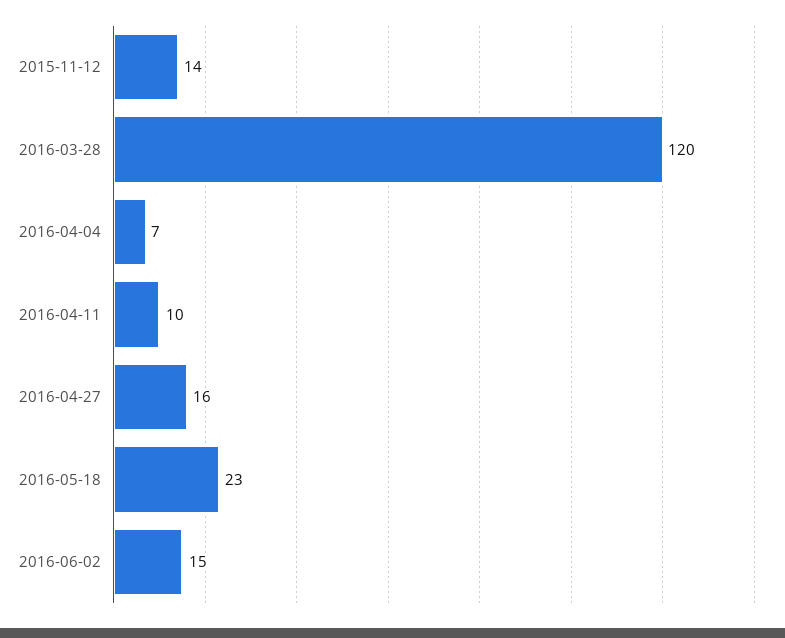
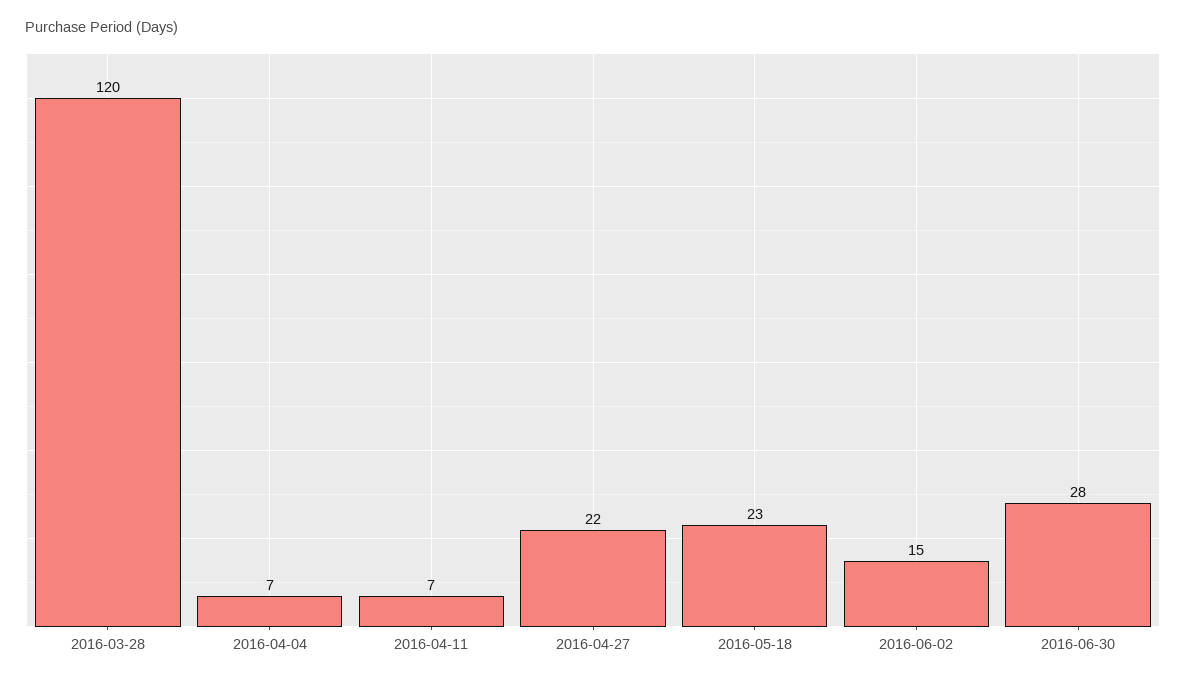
2015-11-12: 14 -> none
2016-04-11: 10 -> 7
2016-04-27: 16 -> 22
2016-06-30: none -> 28

